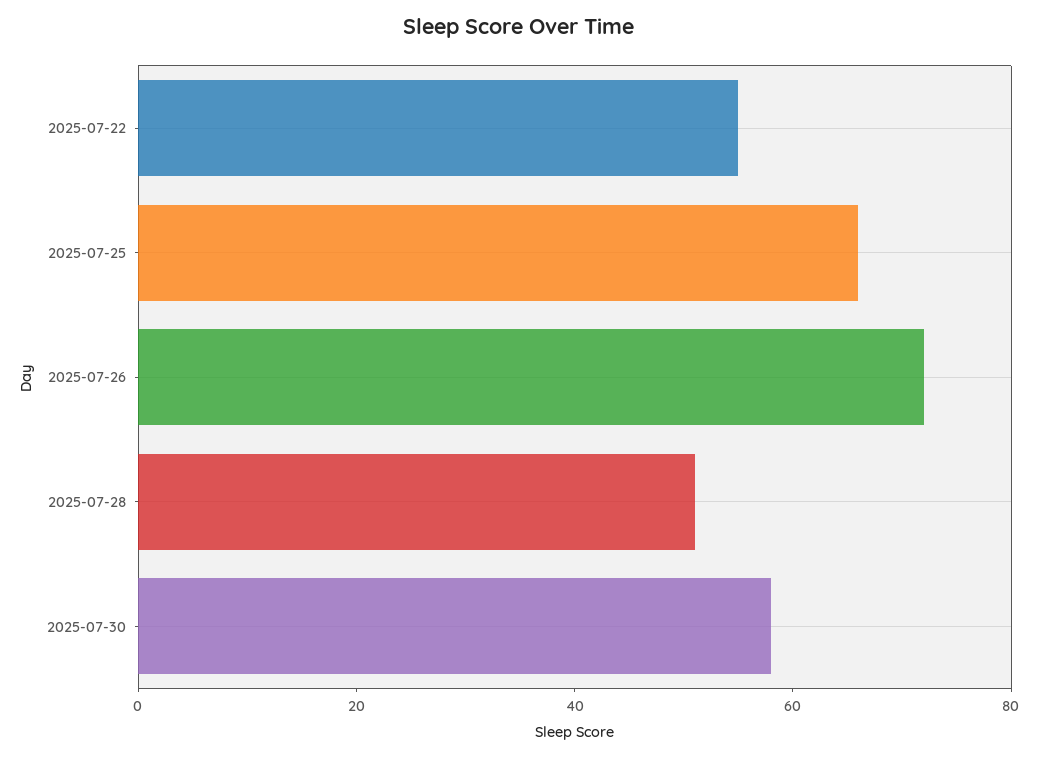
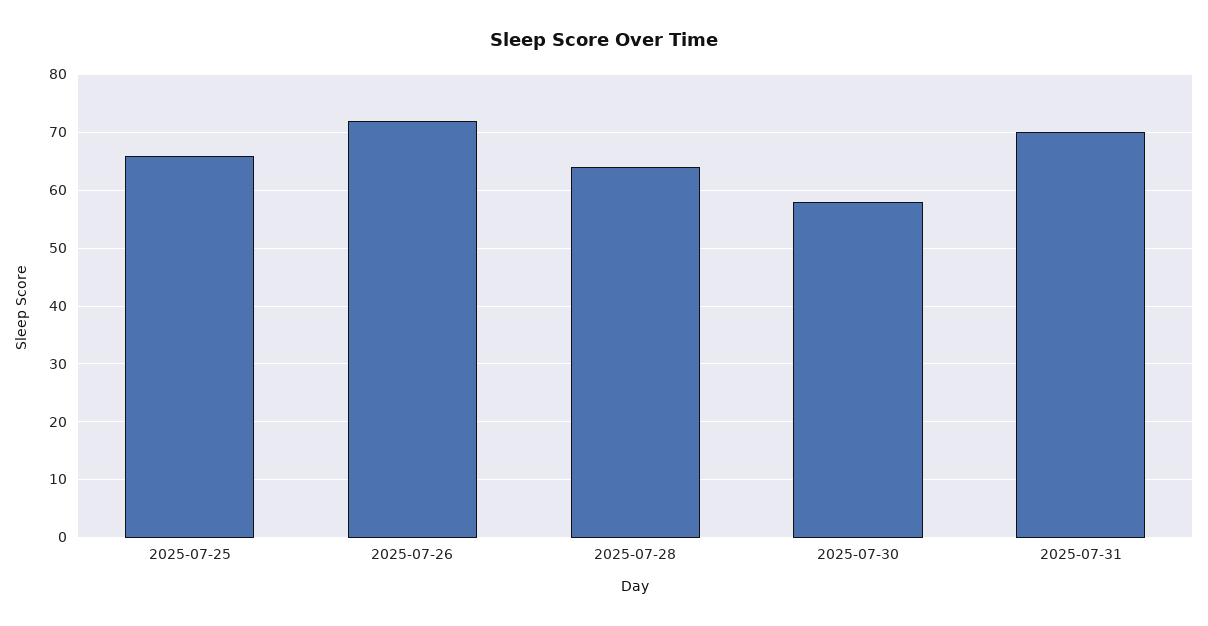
2025-07-22: 55 -> none
2025-07-28: 50 -> 65
2025-07-31: none -> 70

